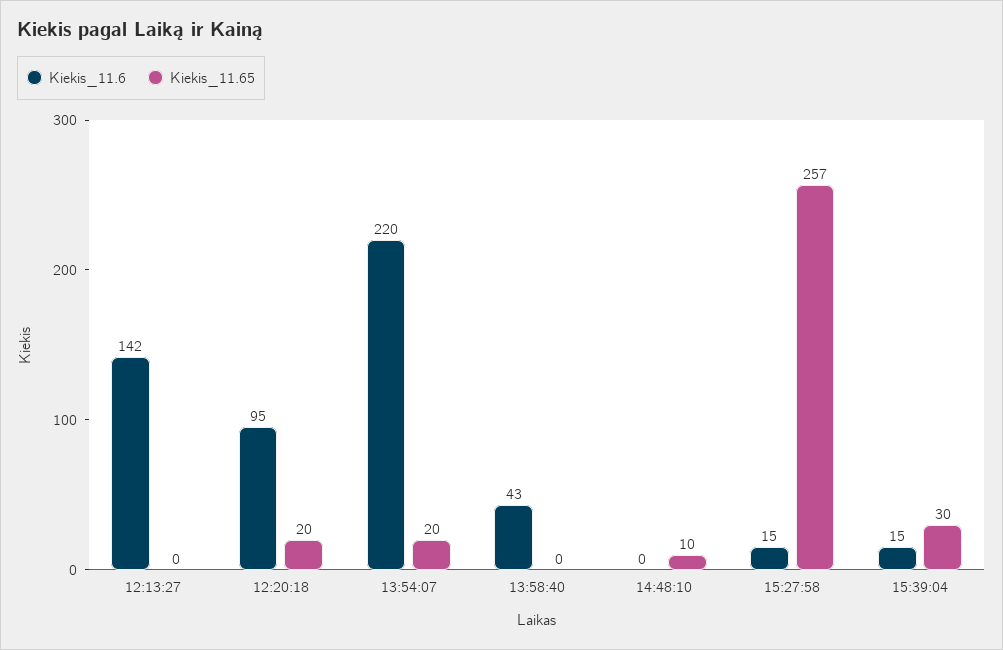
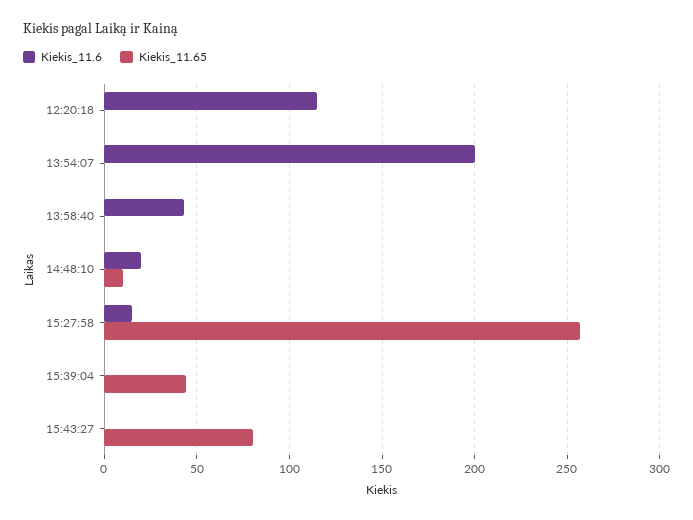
Kiekis_11.6, 12:13:27: 142 -> none
Kiekis_11.65, 12:13:27: 0 -> none
Kiekis_11.6, 12:20:18: 95 -> 115
Kiekis_11.65, 12:20:18: 20 -> 0
Kiekis_11.6, 13:54:07: 220 -> 200
Kiekis_11.65, 13:54:07: 20 -> 0
Kiekis_11.6, 14:48:10: 0 -> 20
Kiekis_11.6, 15:39:04: 15 -> 0
Kiekis_11.65, 15:39:04: 30 -> 45
Kiekis_11.6, 15:43:27: none -> 0
Kiekis_11.65, 15:43:27: none -> 80

